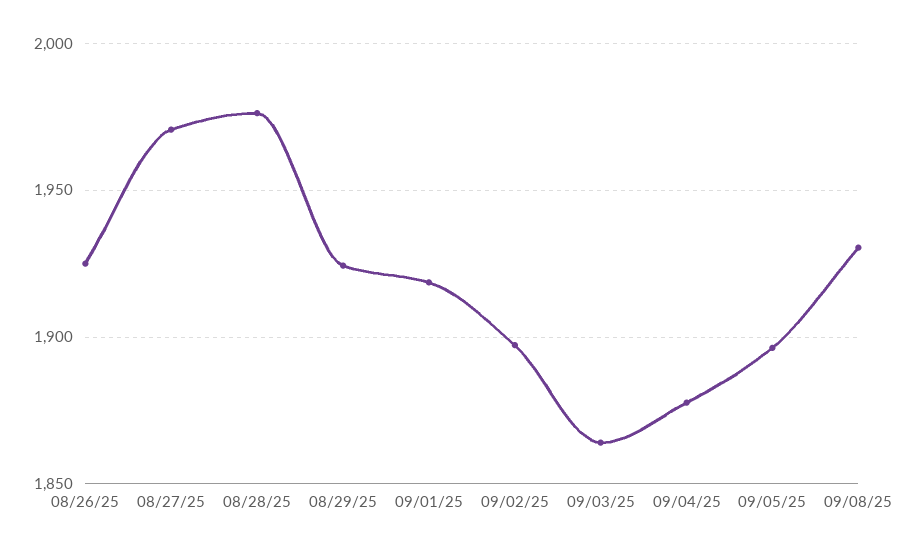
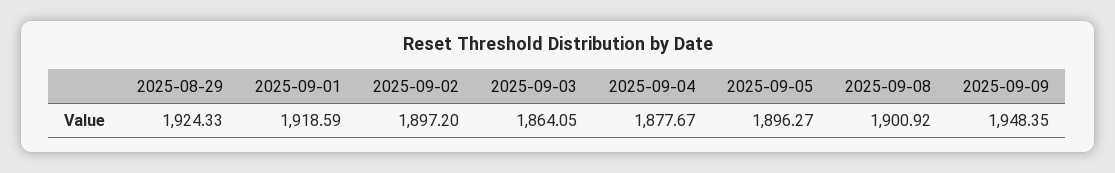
08/26/25: 1925 -> none
08/27/25: 1970 -> none
08/28/25: 1975 -> none
09/08/25: 1930 -> 1900.92
2025-09-09: none -> 1948.35

